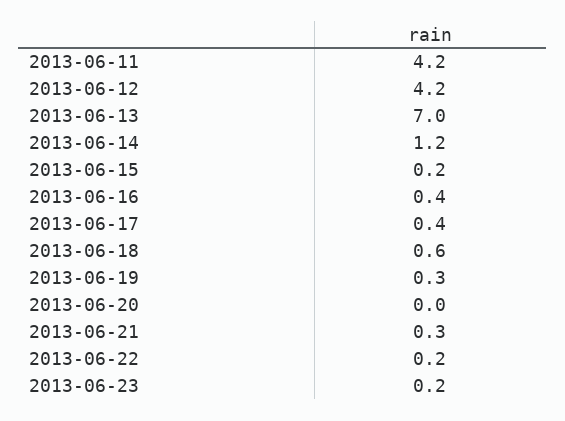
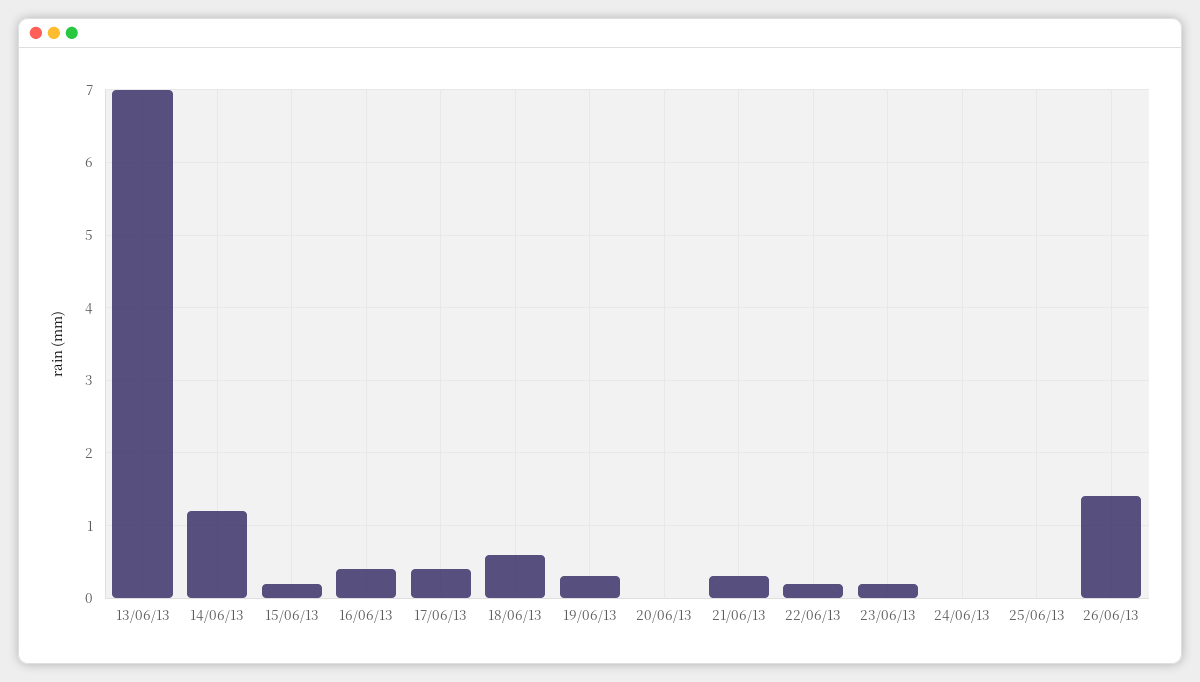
2013-06-11: 4.2 -> none
2013-06-12: 4.2 -> none
24/06/13: none -> 0
25/06/13: none -> 0
26/06/13: none -> 1.4

